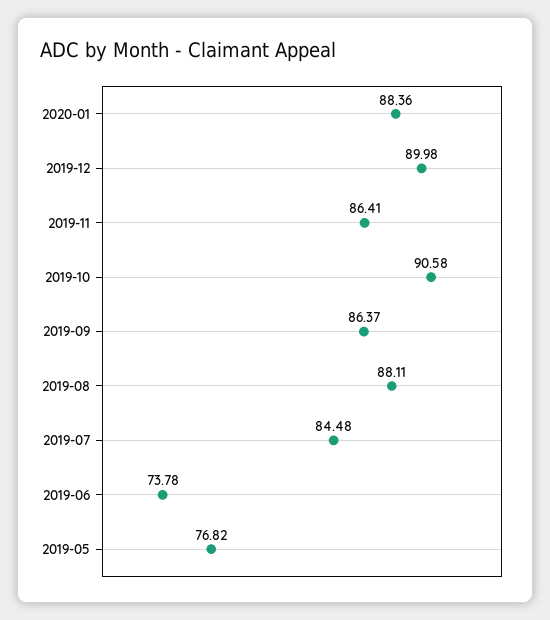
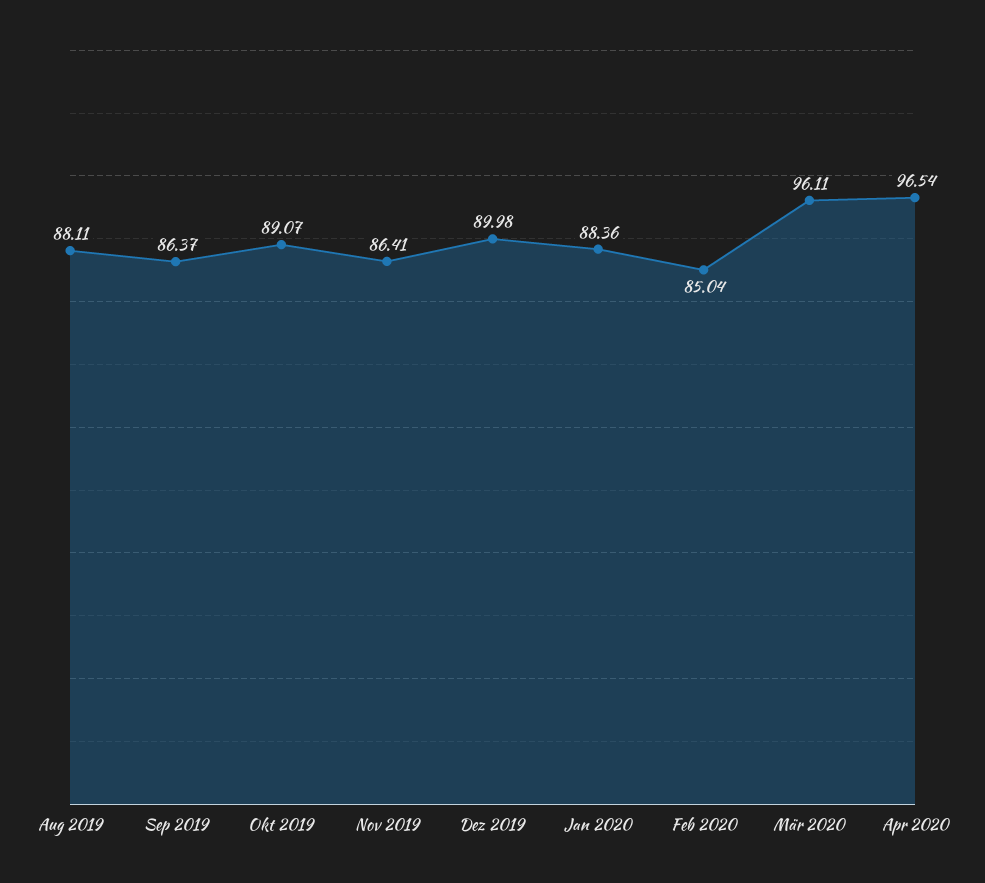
2019-10: 90.58 -> 89.07
2019-07: 84.48 -> none
2019-06: 73.78 -> none
2019-05: 76.82 -> none
Feb 2020: none -> 85.04
Mär 2020: none -> 96.11
Apr 2020: none -> 96.54

